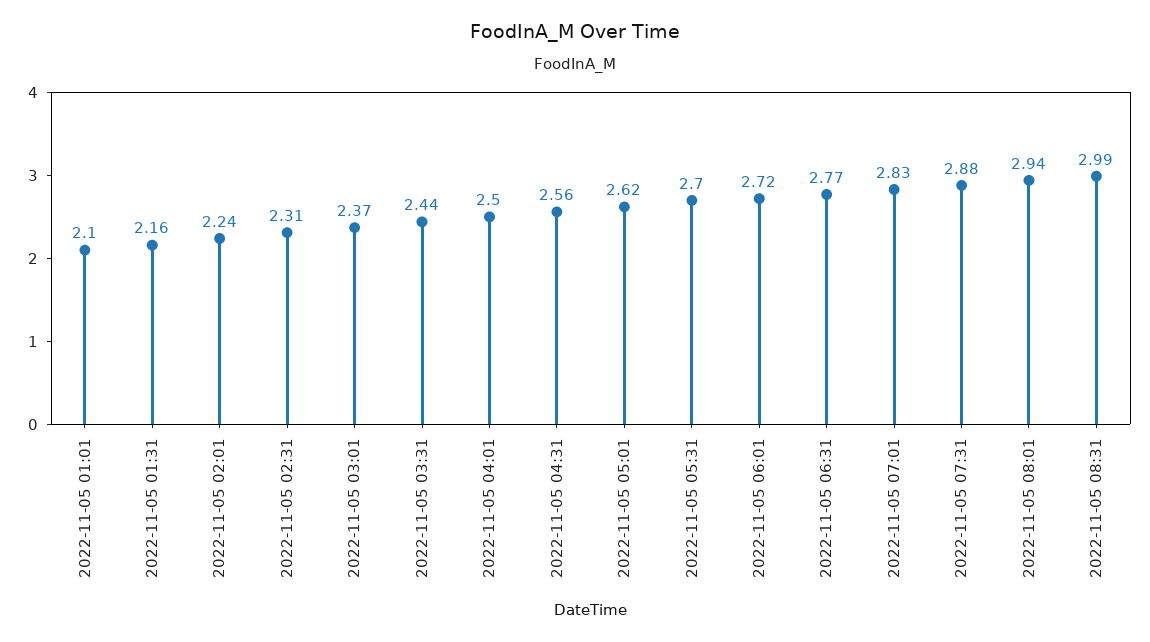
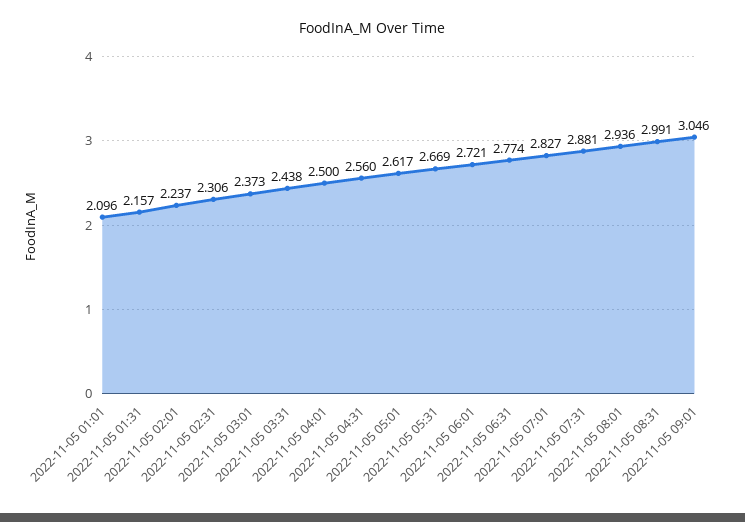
2022-11-05 05:31: 2.7 -> 2.669
2022-11-05 09:01: none -> 3.046

